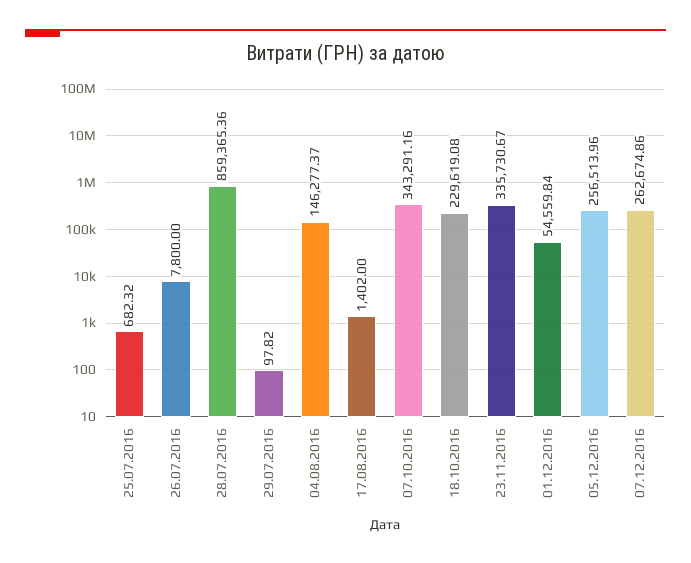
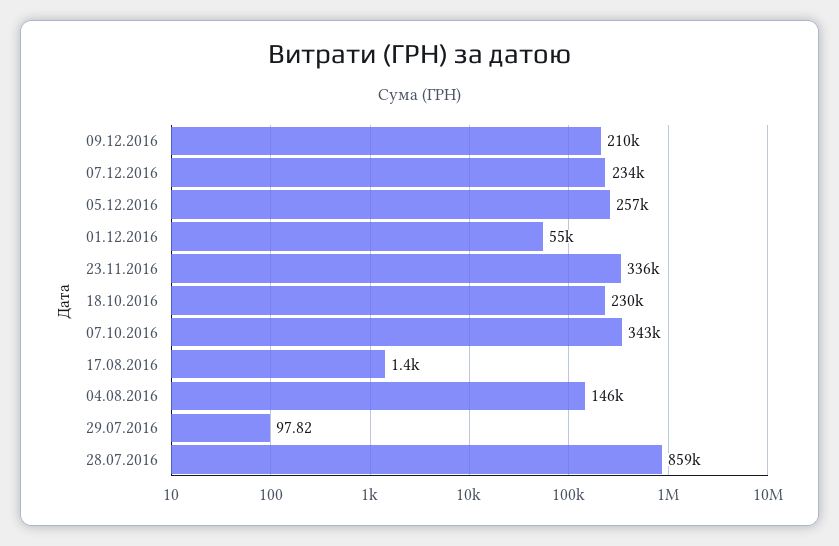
25.07.2016: 682.32 -> none
26.07.2016: 7800 -> none
07.12.2016: 262674.86 -> 234000
09.12.2016: none -> 210000

